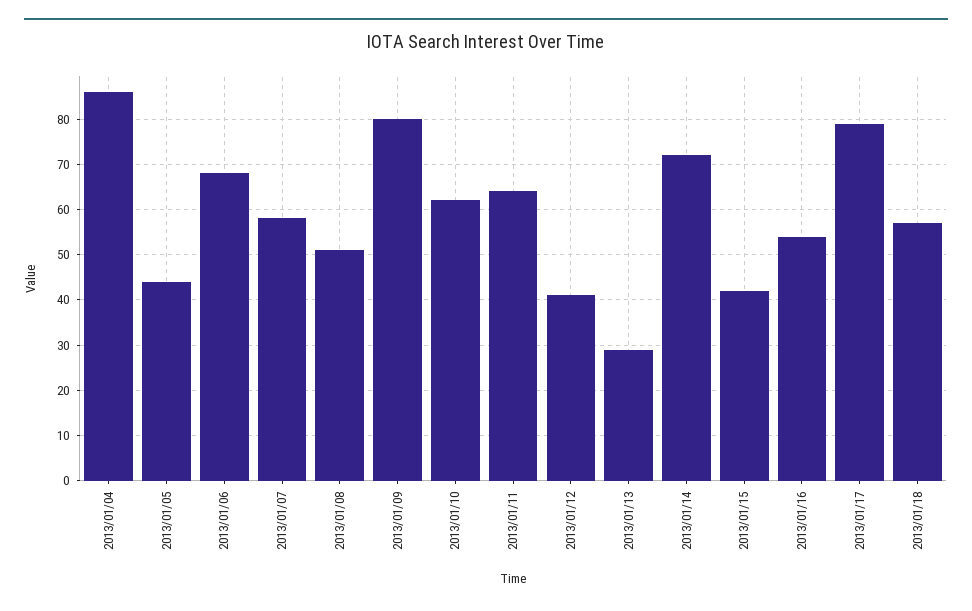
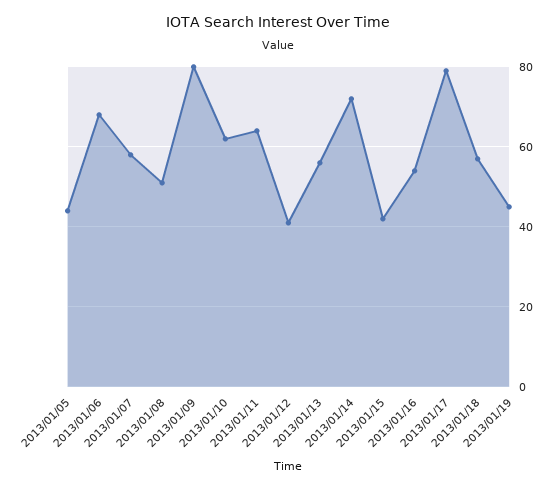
2013/01/04: 85 -> none
2013/01/13: 30 -> 55
2013/01/19: none -> 45

